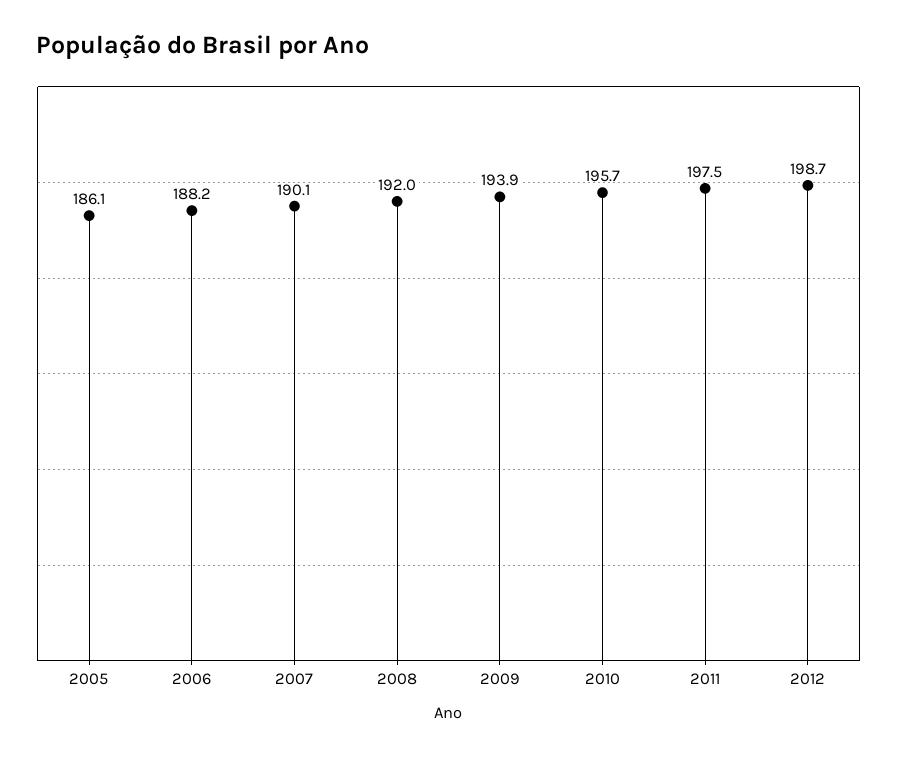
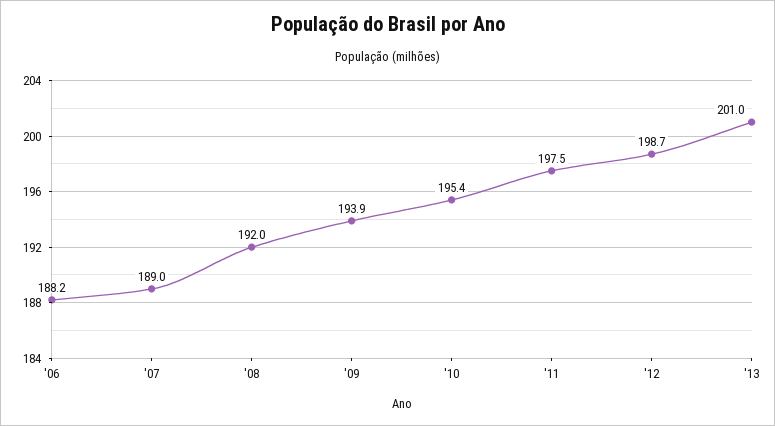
2005: 186.1 -> none
2007: 190.1 -> 189
2010: 195.7 -> 195.4
'13: none -> 201

